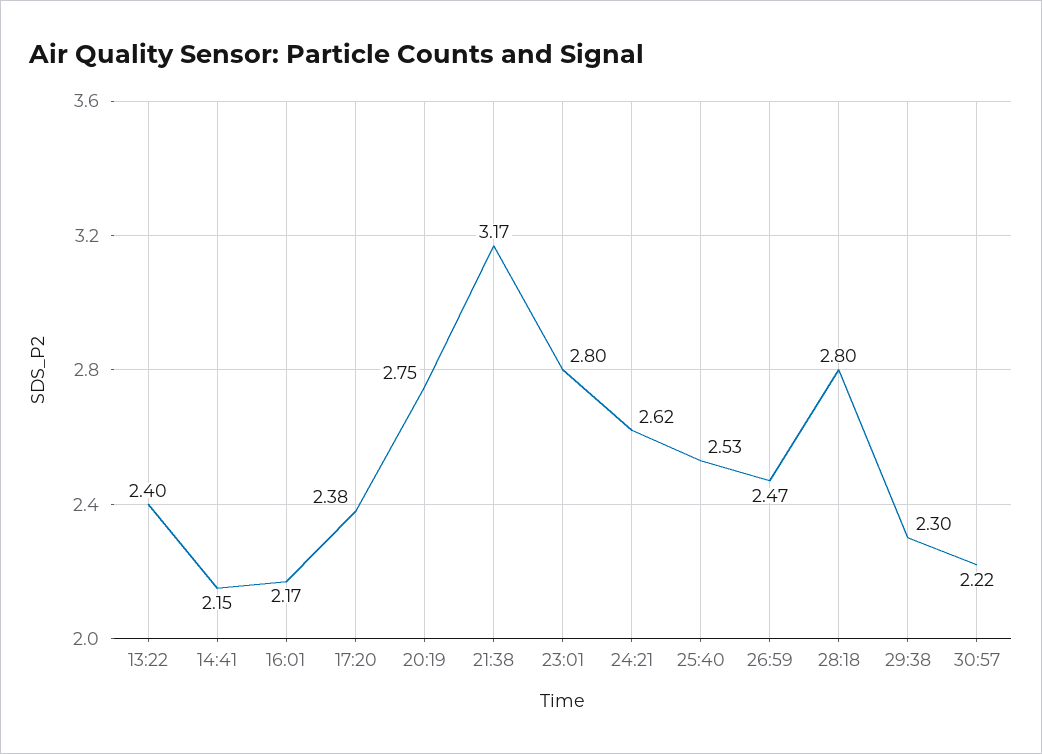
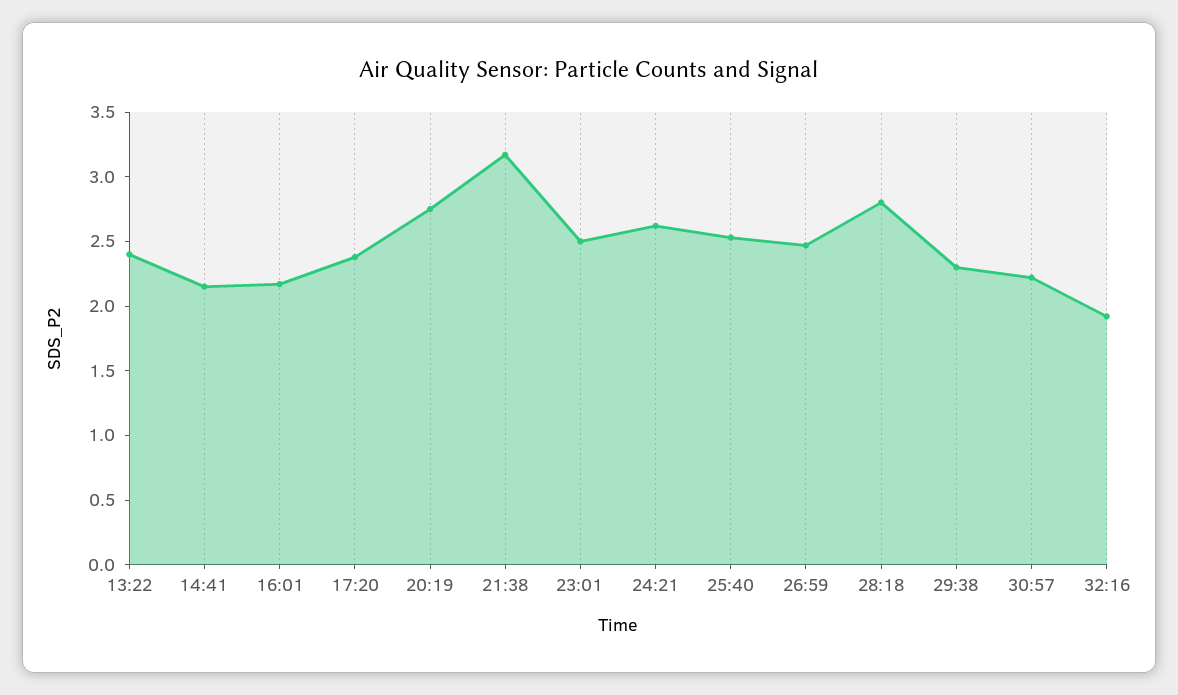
23:01: 2.8 -> 2.5
32:16: none -> 1.9

